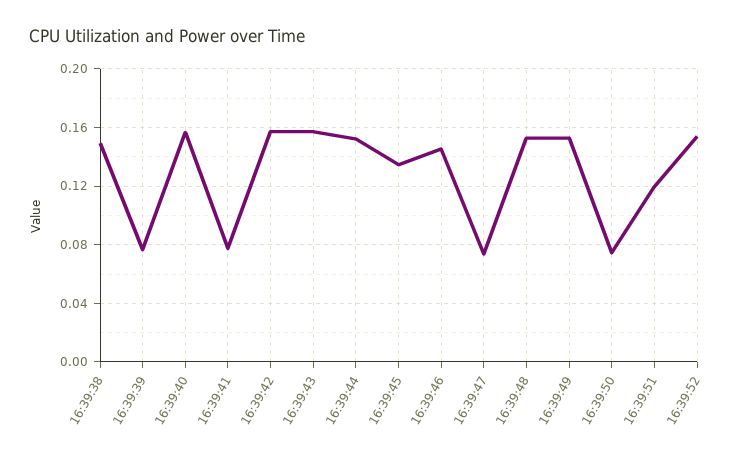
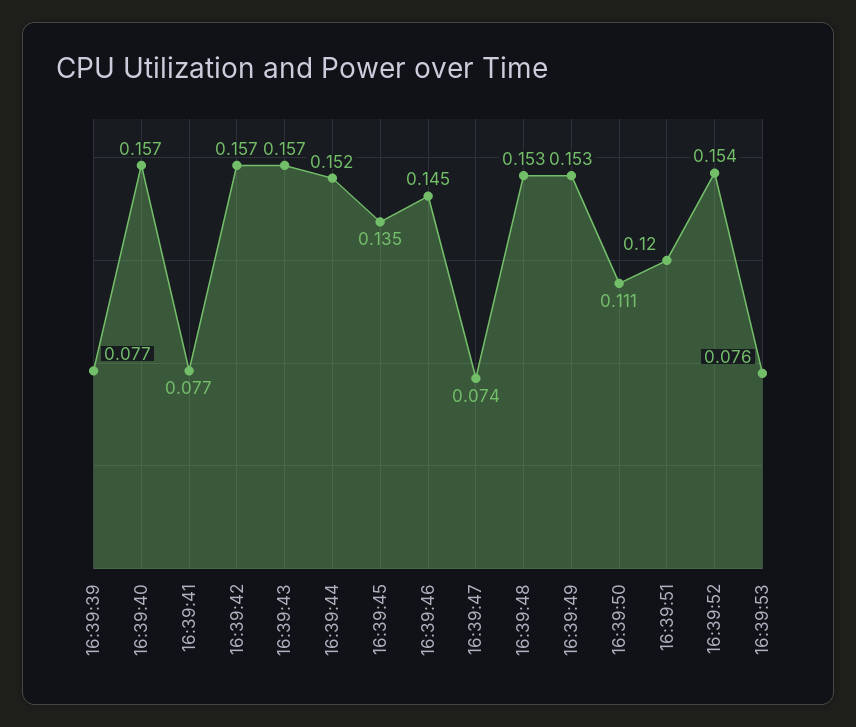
16:39:38: 0.15 -> none
16:39:50: 0.075 -> 0.111
16:39:53: none -> 0.076

